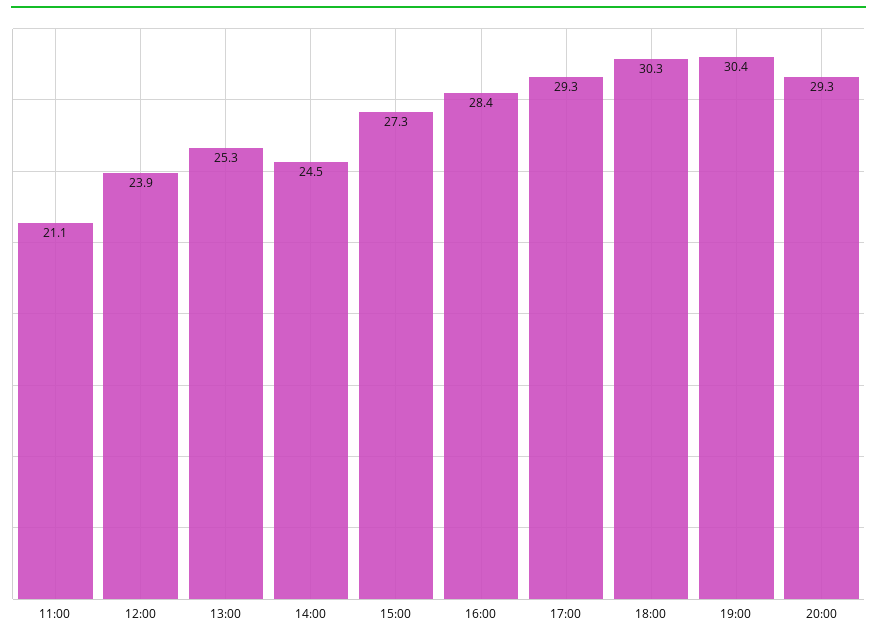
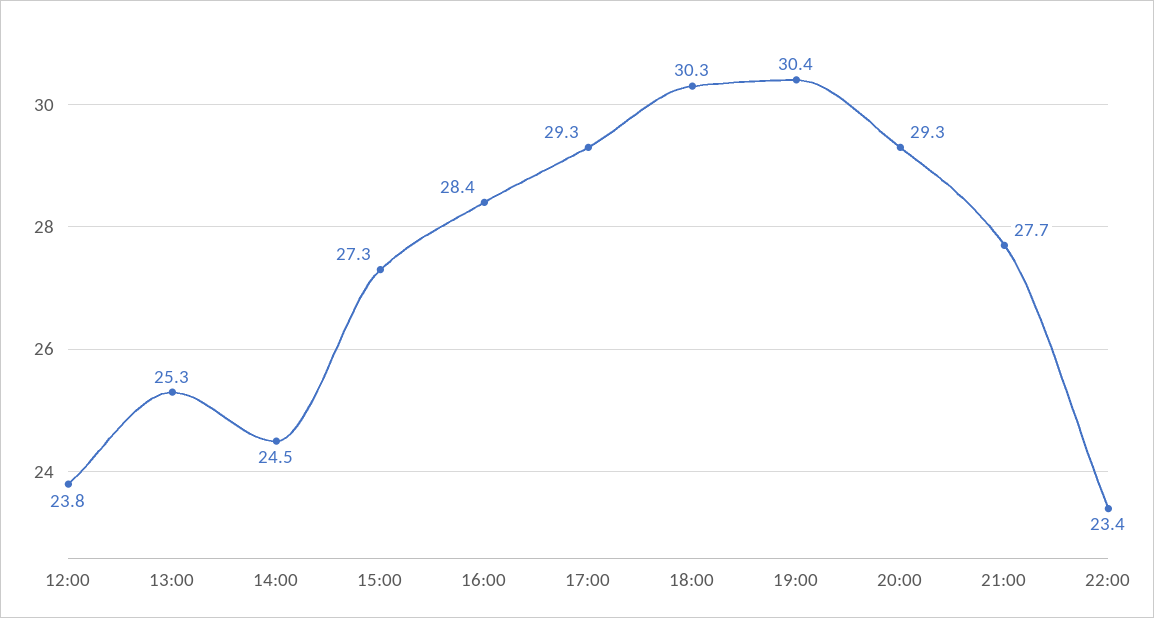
11:00: 21.1 -> none
12:00: 23.9 -> 23.8
21:00: none -> 27.7
22:00: none -> 23.4

